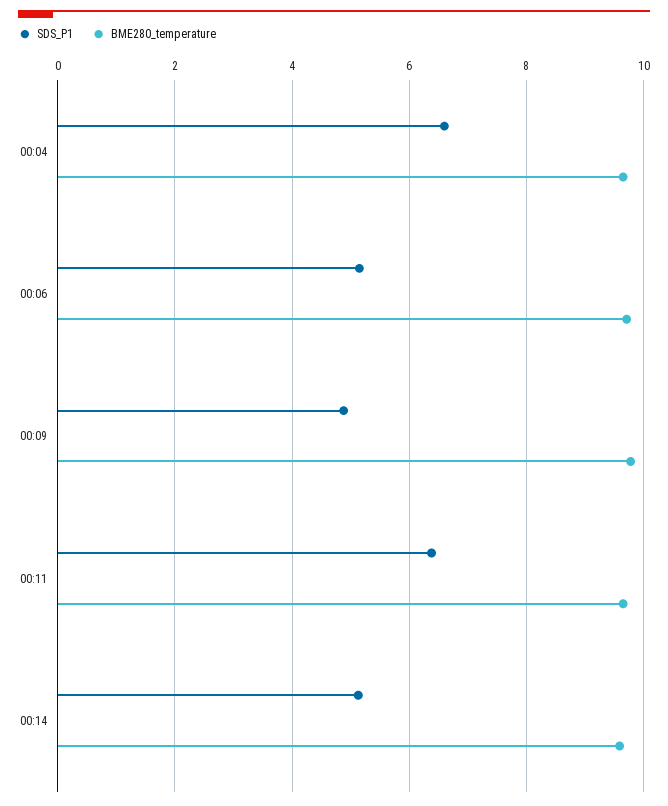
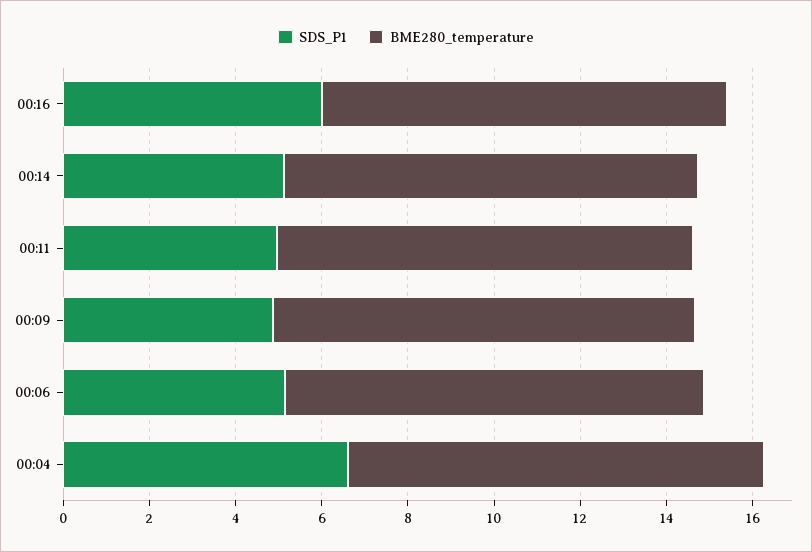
SDS_P1, 00:11: 6.4 -> 5
SDS_P1, 00:16: none -> 6
BME280_temperature, 00:16: none -> 9.5

